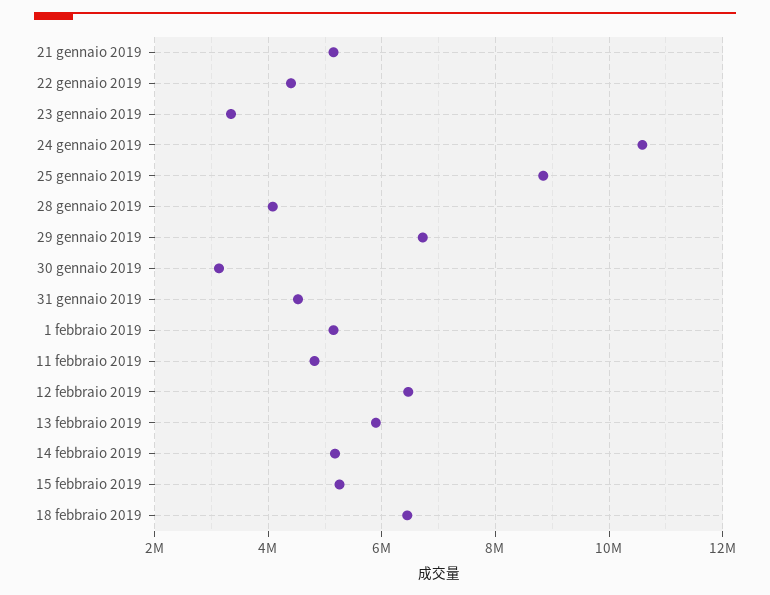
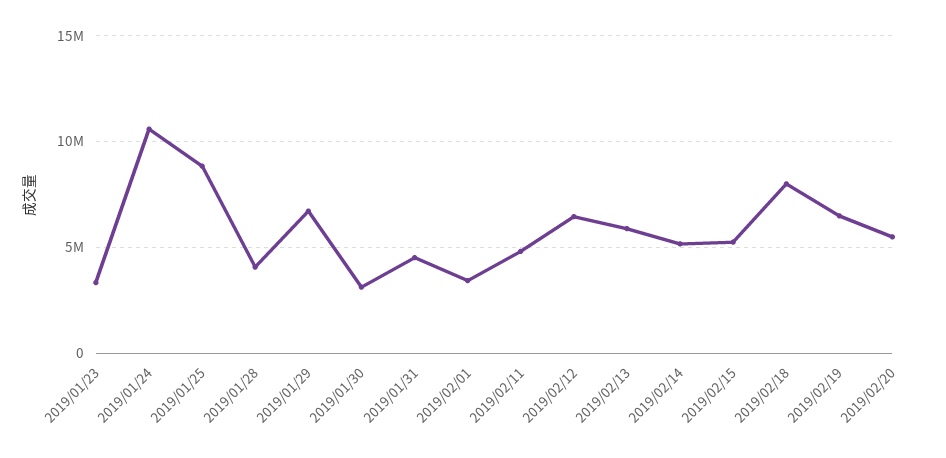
21 gennaio 2019: 5200000 -> none
22 gennaio 2019: 4400000 -> none
1 febbraio 2019: 5200000 -> 3500000
18 febbraio 2019: 6400000 -> 8000000
2019/02/19: none -> 6500000
2019/02/20: none -> 5500000

